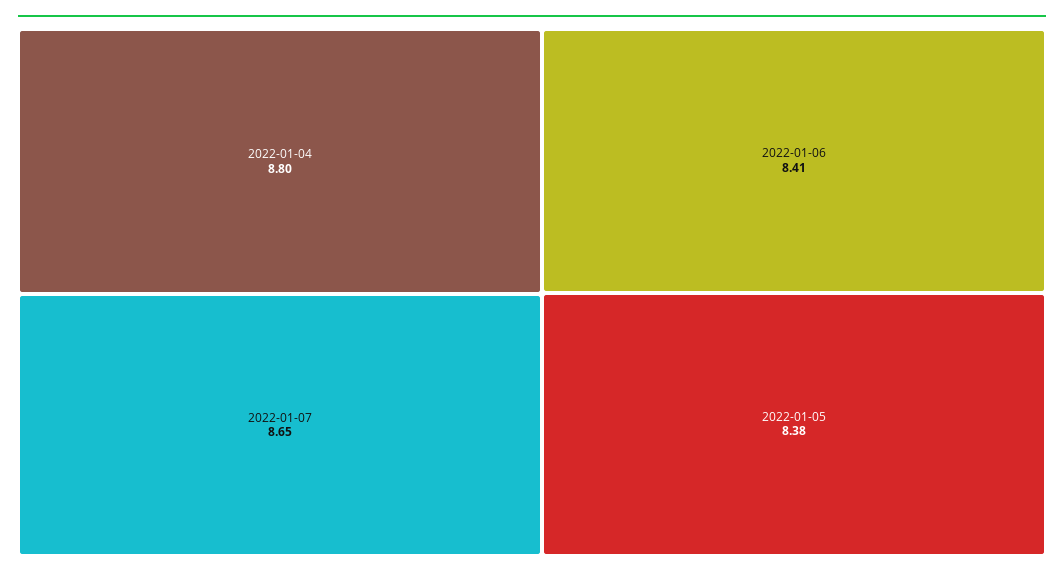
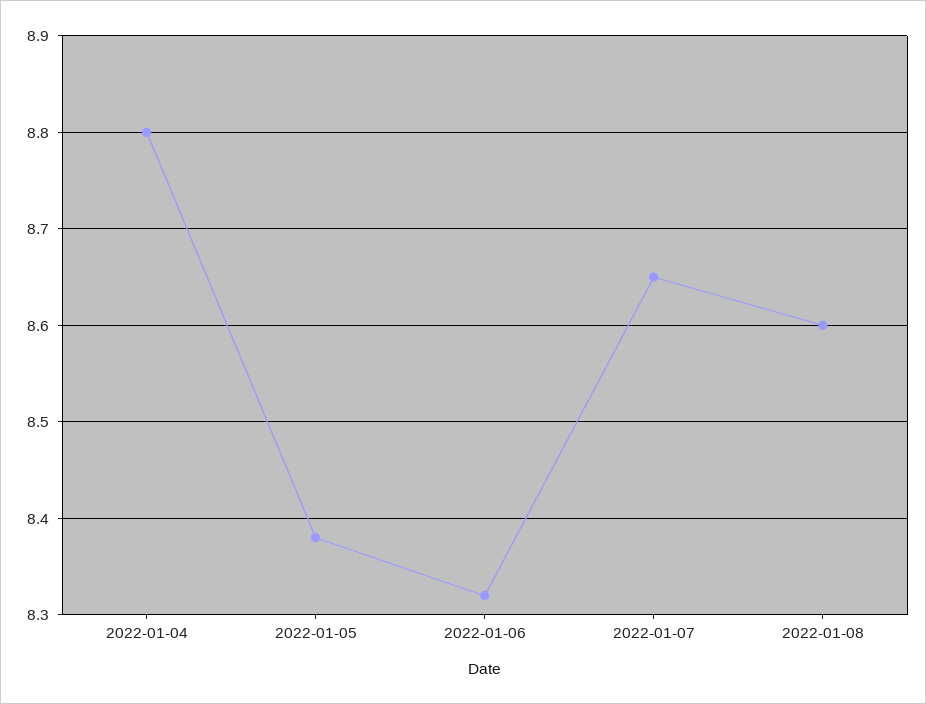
2022-01-06: 8.41 -> 8.32
2022-01-08: none -> 8.6

